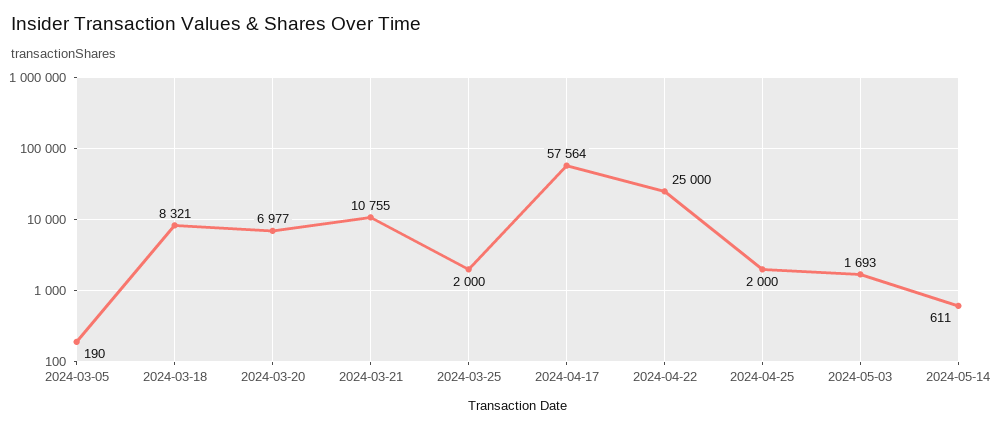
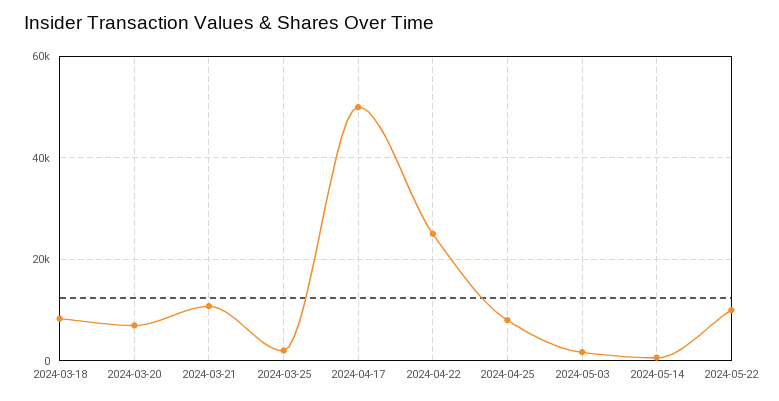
2024-03-05: 190 -> none
2024-04-17: 57564 -> 50000
2024-04-25: 2000 -> 8000
2024-05-22: none -> 10000

